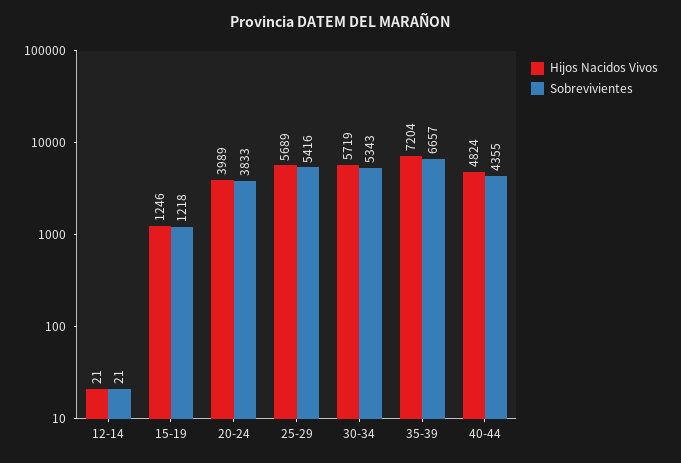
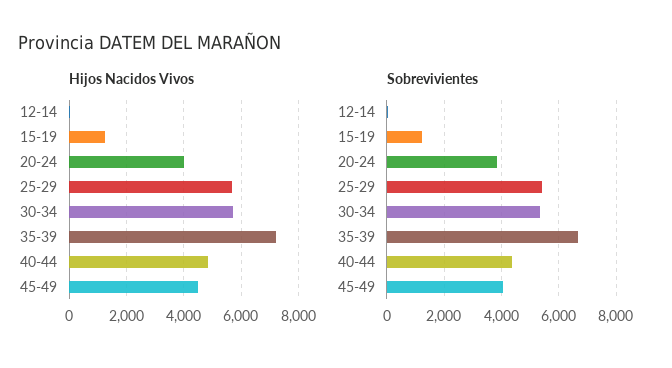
Hijos Nacidos Vivos, 45-49: none -> 4500
Sobrevivientes, 45-49: none -> 4000

